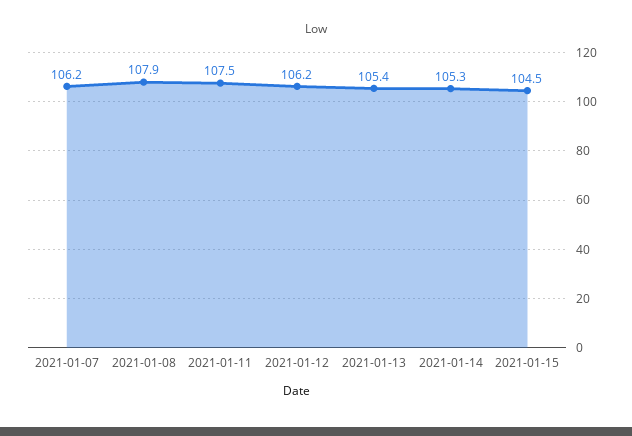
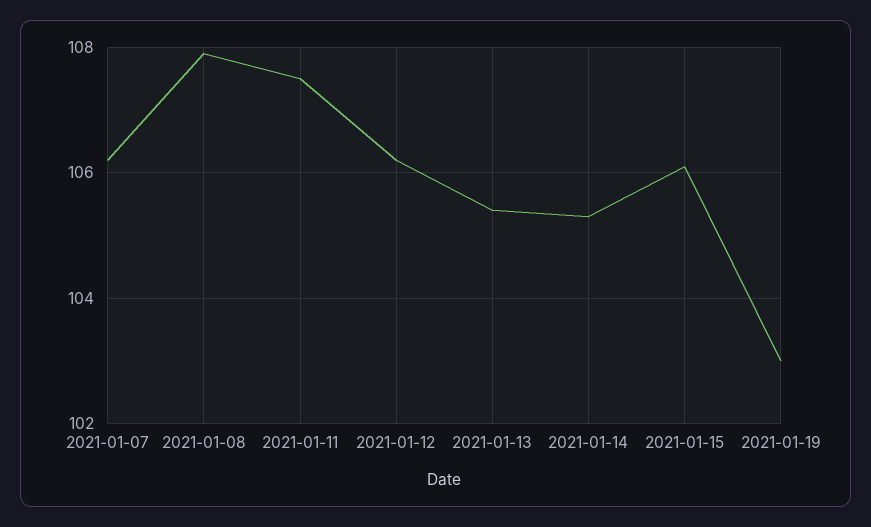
2021-01-15: 104.5 -> 106
2021-01-19: none -> 103

